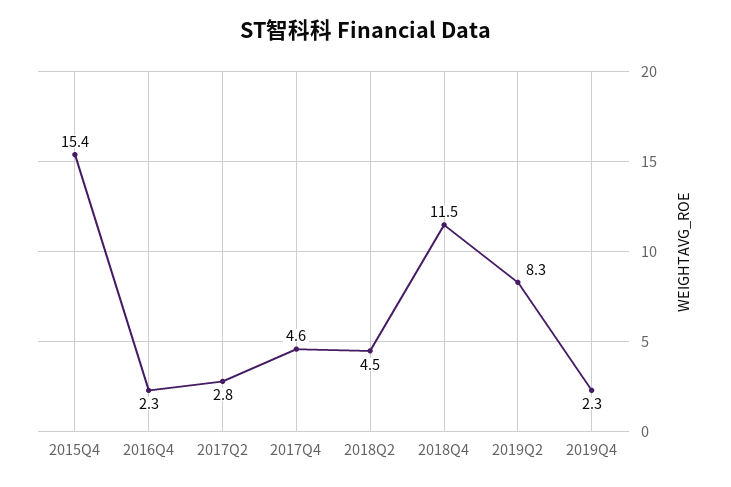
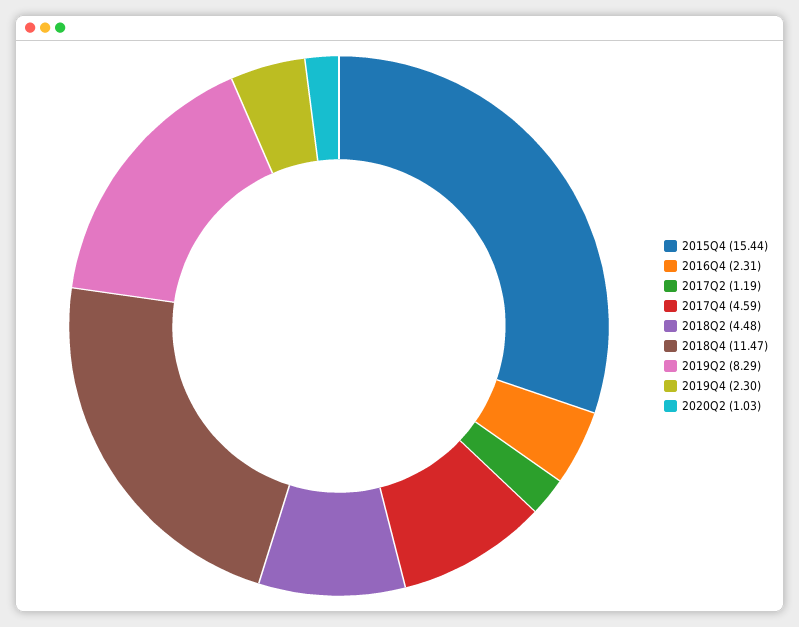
2017Q2: 2.8 -> 1.19
2020Q2: none -> 1.03

